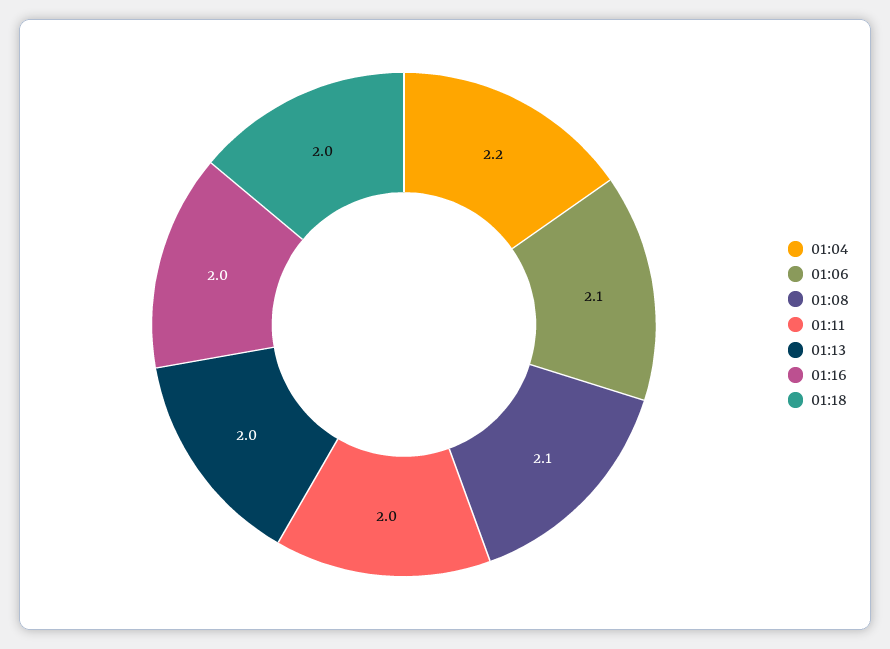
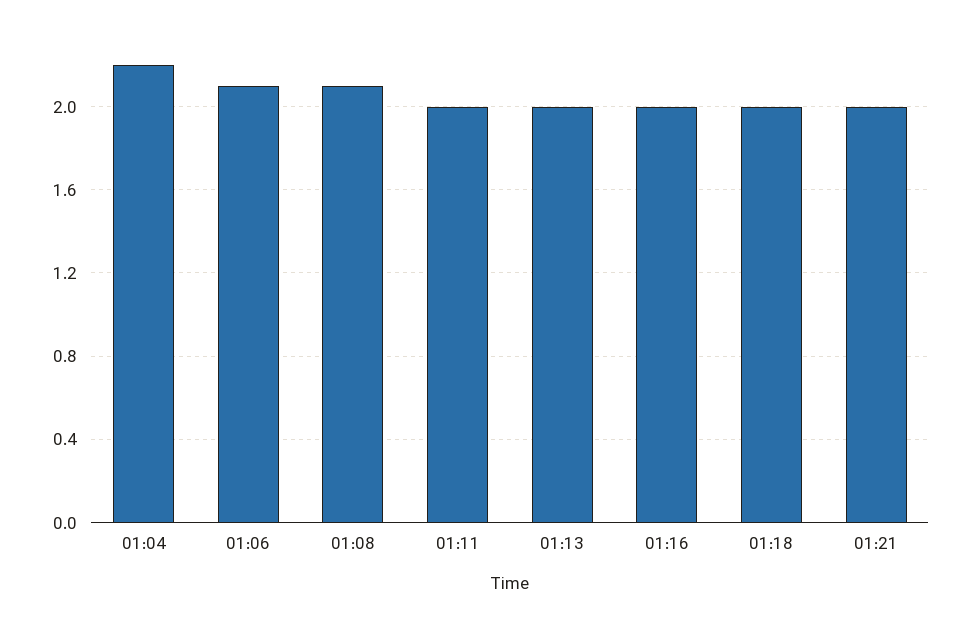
01:21: none -> 2

